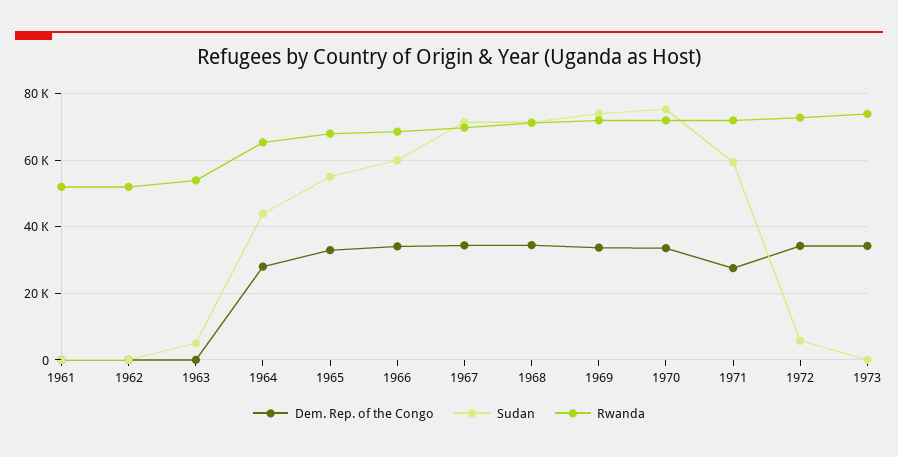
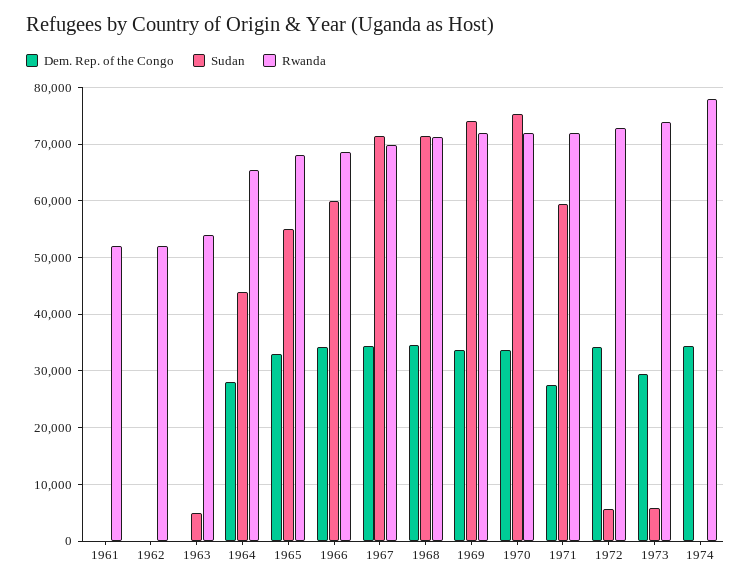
Dem. Rep. of the Congo, 1973: 34000 -> 30000
Sudan, 1973: 0 -> 6000
Dem. Rep. of the Congo, 1974: none -> 34000
Sudan, 1974: none -> 0
Rwanda, 1974: none -> 78000

